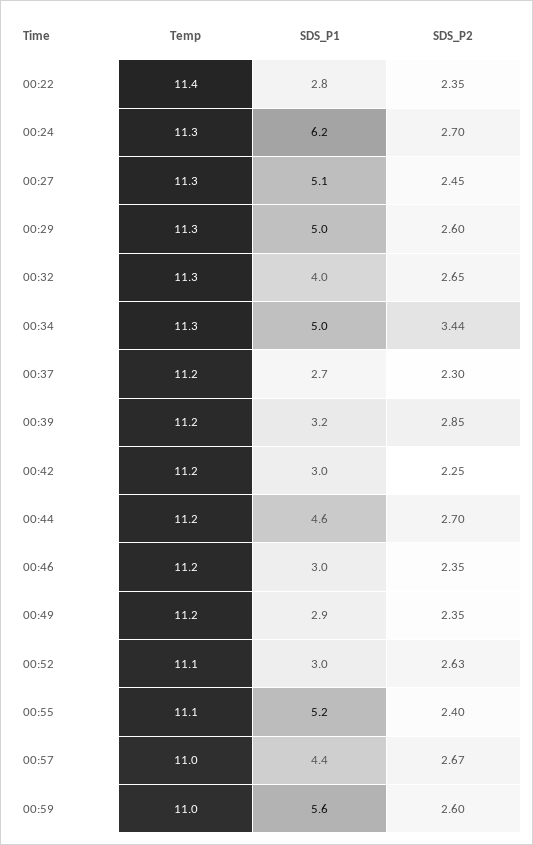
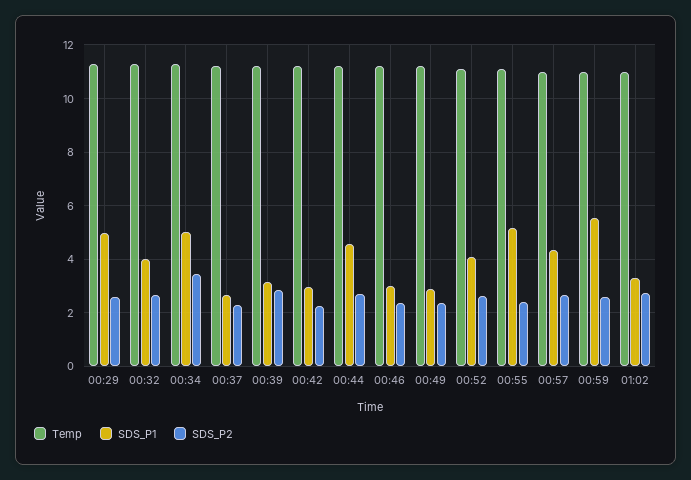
Temp, 00:22: 11.4 -> none
SDS_P1, 00:22: 2.8 -> none
SDS_P2, 00:22: 2.35 -> none
Temp, 00:24: 11.3 -> none
SDS_P1, 00:24: 6.2 -> none
SDS_P2, 00:24: 2.7 -> none
Temp, 00:27: 11.3 -> none
SDS_P1, 00:27: 5.1 -> none
SDS_P2, 00:27: 2.45 -> none
SDS_P1, 00:52: 3 -> 4
Temp, 01:02: none -> 11
SDS_P1, 01:02: none -> 3.25
SDS_P2, 01:02: none -> 2.75

